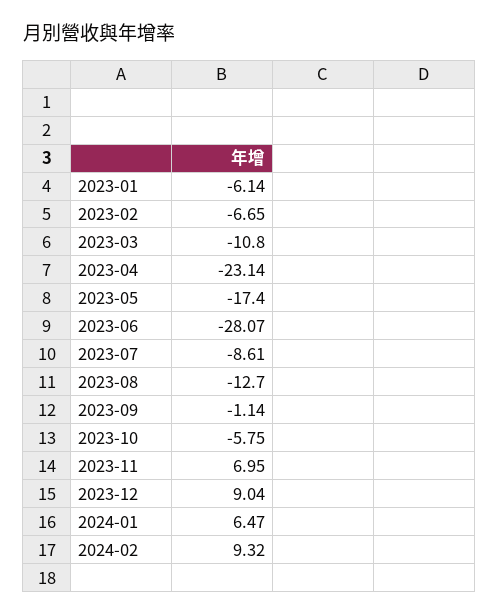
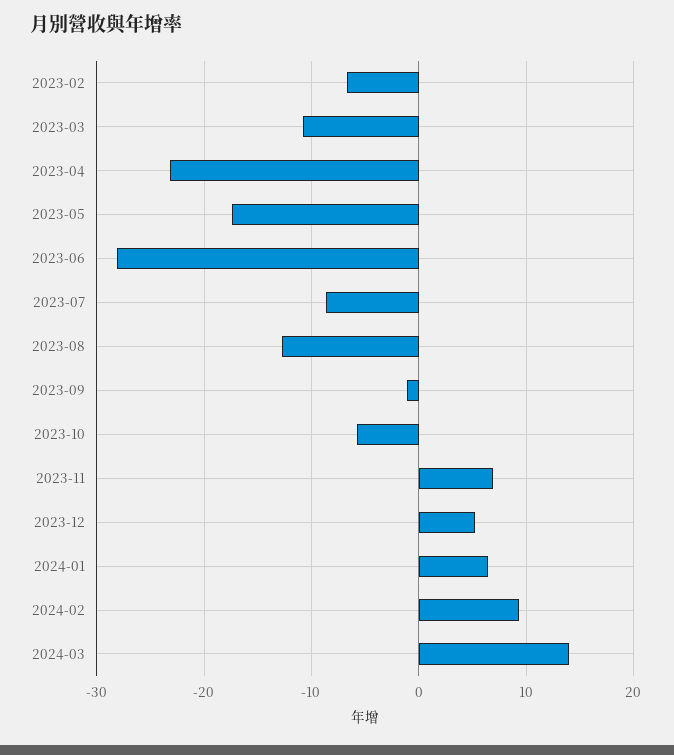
2023-01: -6.14 -> none
2023-12: 9.04 -> 5
2024-03: none -> 14

